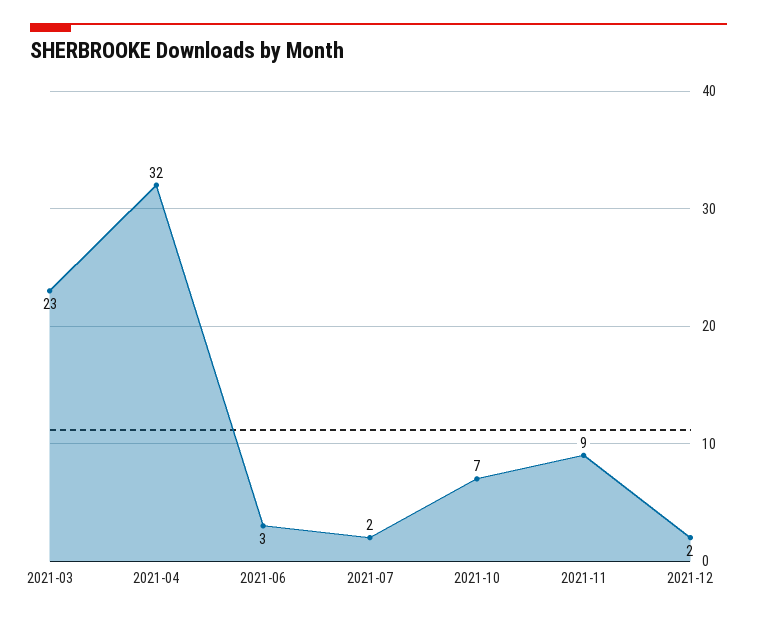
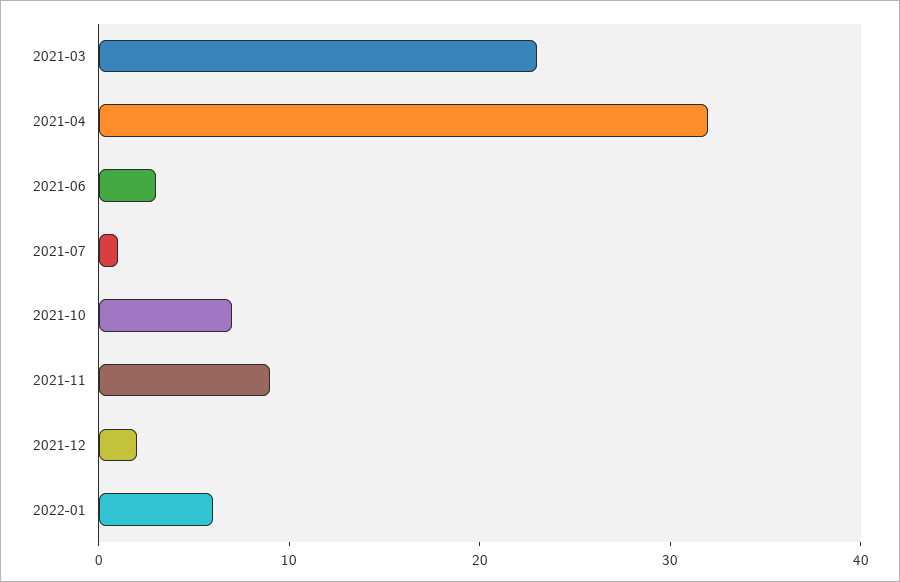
2021-07: 2 -> 1
2022-01: none -> 6

